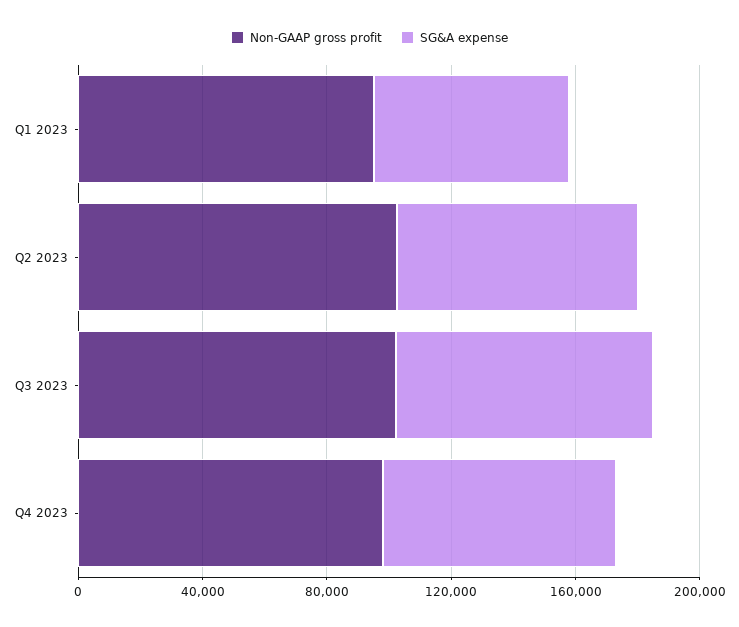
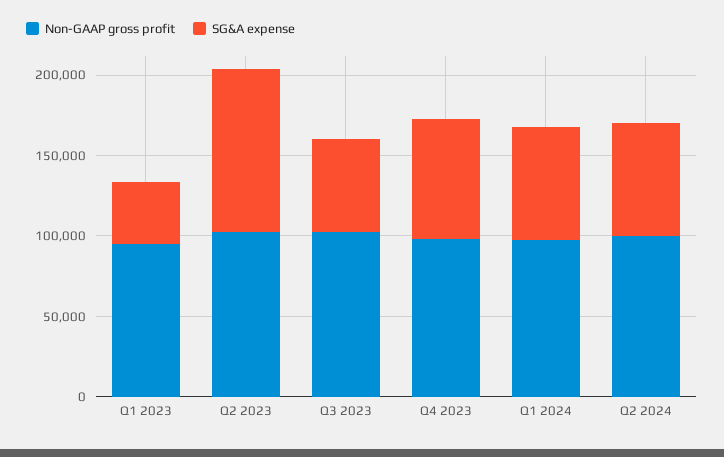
SG&A expense, Q1 2023: 60000 -> 40000
SG&A expense, Q2 2023: 80000 -> 100000
SG&A expense, Q3 2023: 80000 -> 60000
Non-GAAP gross profit, Q1 2024: none -> 100000
SG&A expense, Q1 2024: none -> 70000
Non-GAAP gross profit, Q2 2024: none -> 100000
SG&A expense, Q2 2024: none -> 70000

